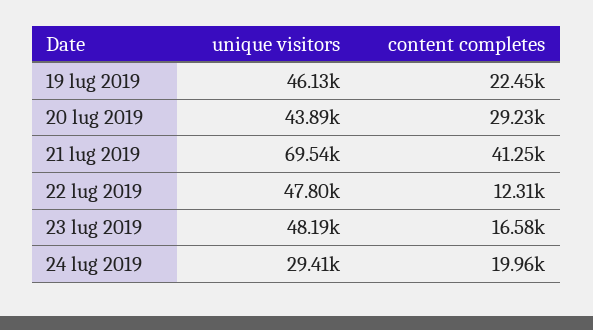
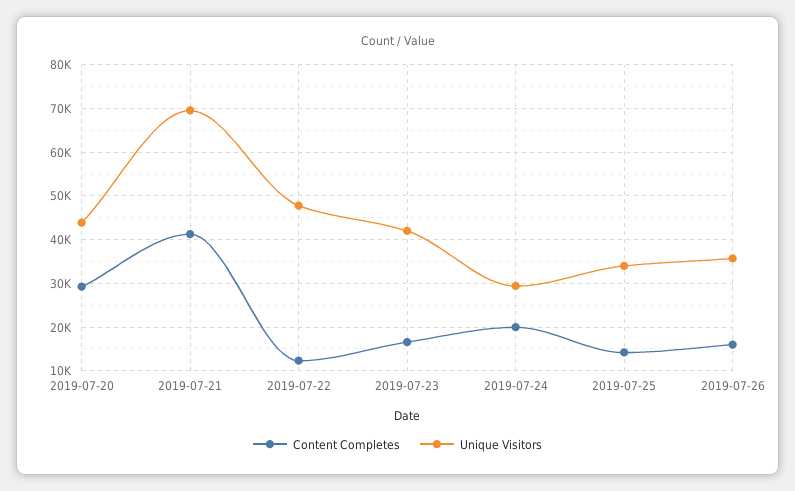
unique visitors, 19 lug 2019: 46130 -> none
content completes, 19 lug 2019: 22450 -> none
unique visitors, 23 lug 2019: 48190 -> 42000
content completes, 2019-07-25: none -> 14000
unique visitors, 2019-07-25: none -> 34000
content completes, 2019-07-26: none -> 16000
unique visitors, 2019-07-26: none -> 36000

